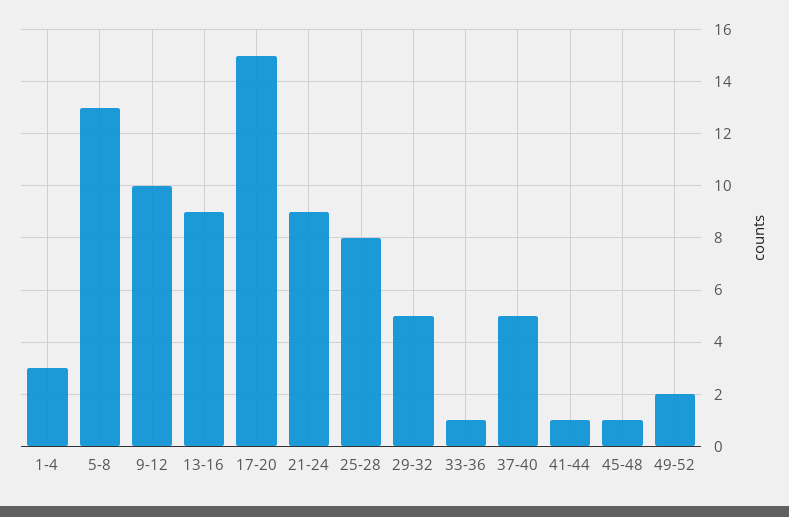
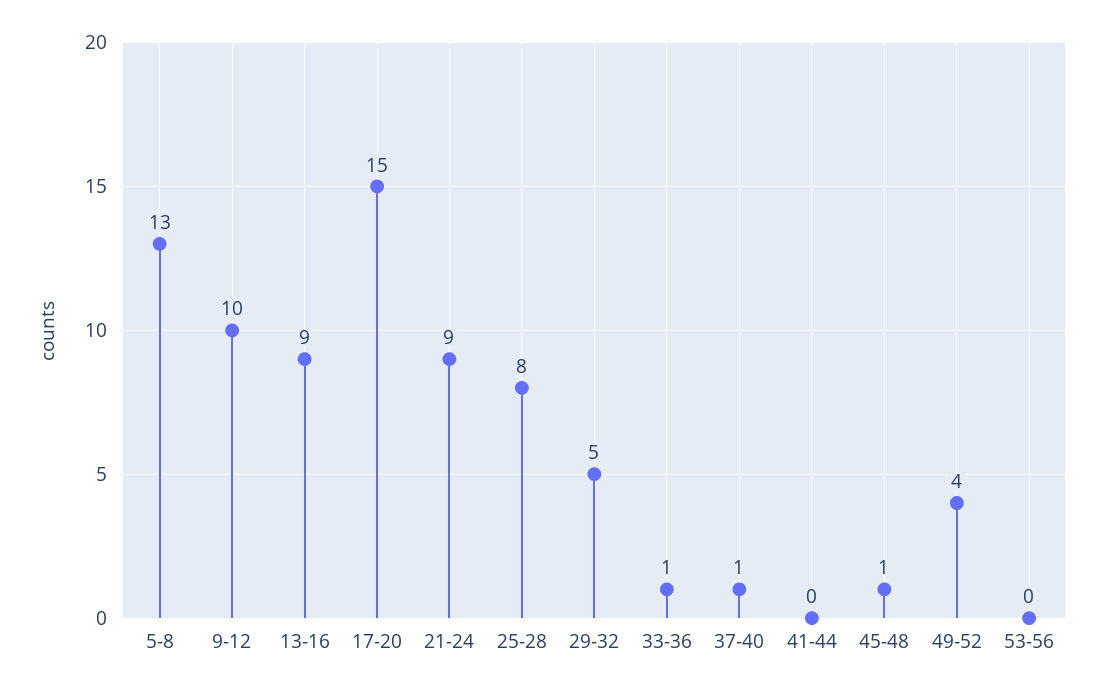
1-4: 3 -> none
37-40: 5 -> 1
41-44: 1 -> 0
49-52: 2 -> 4
53-56: none -> 0

